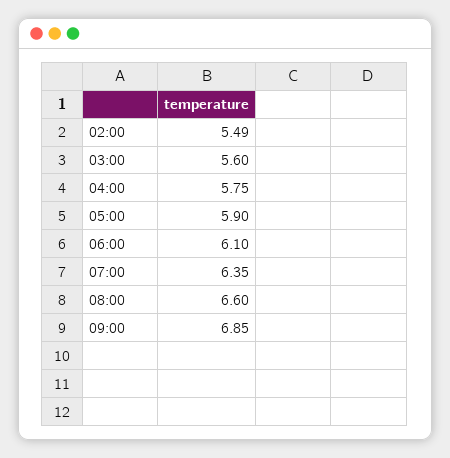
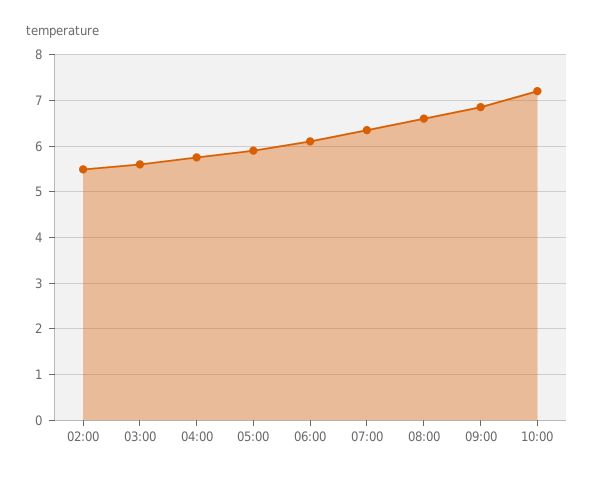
10:00: none -> 7.2

